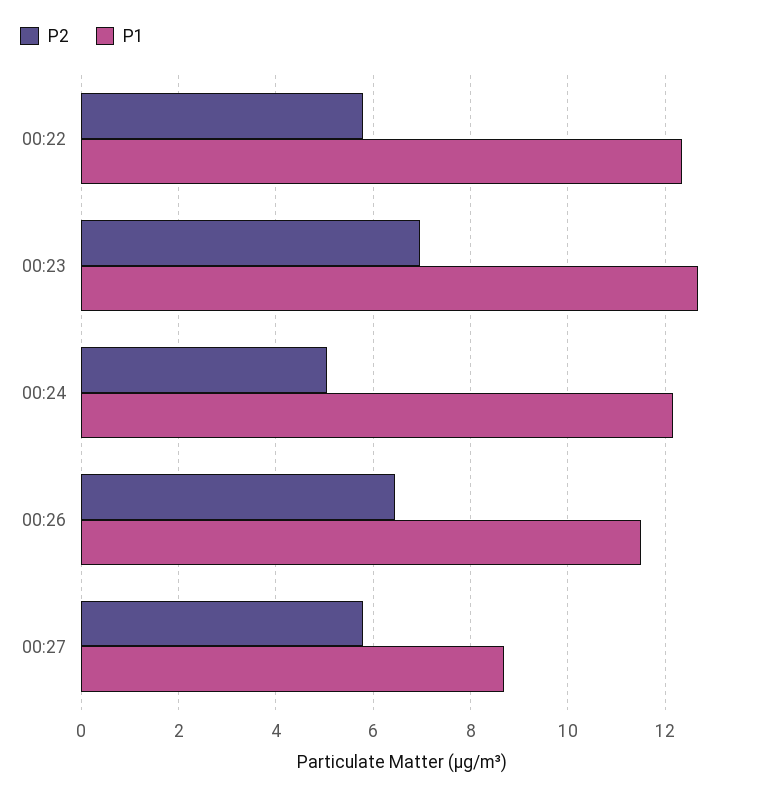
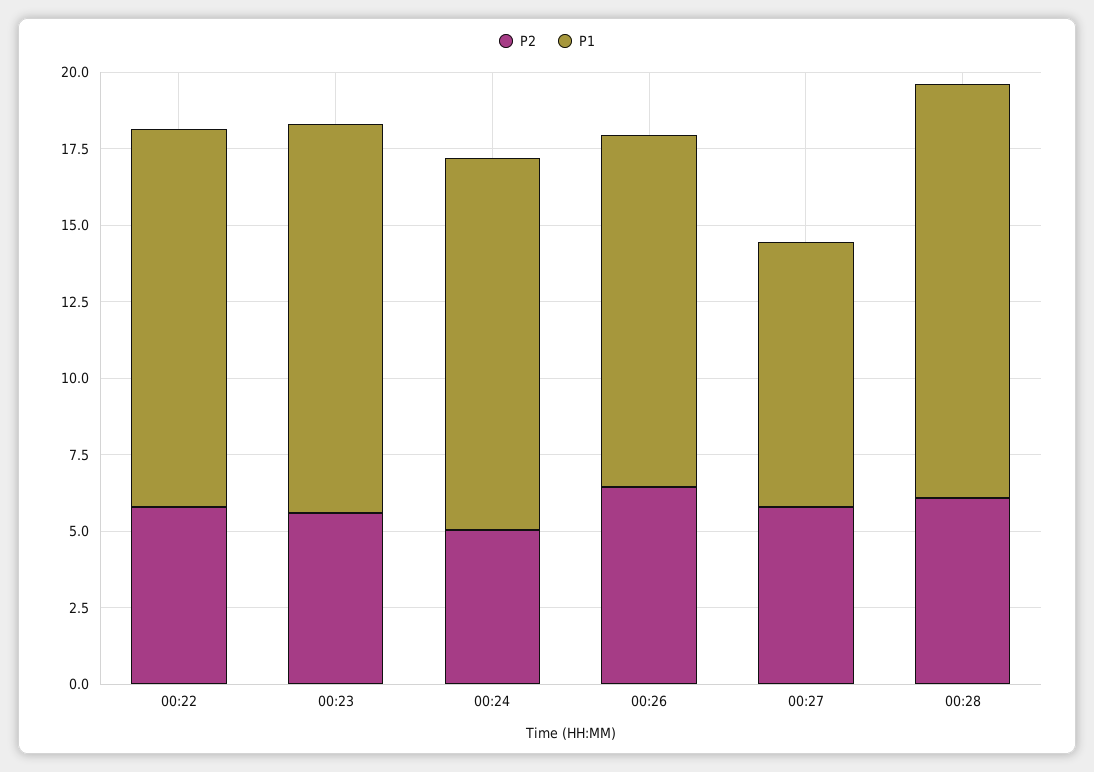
P2, 00:23: 7 -> 5.5
P2, 00:28: none -> 6
P1, 00:28: none -> 13.5

